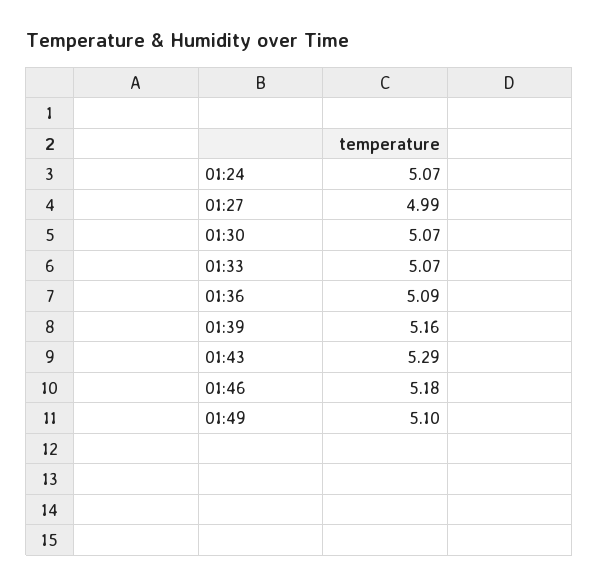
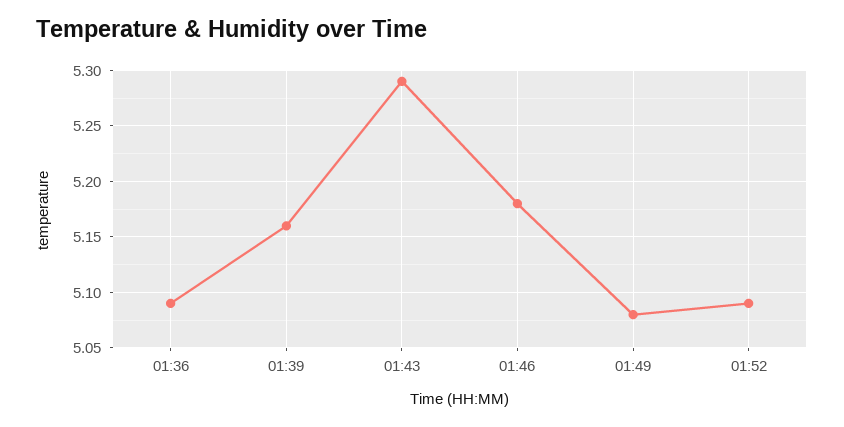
01:24: 5.07 -> none
01:27: 4.99 -> none
01:30: 5.07 -> none
01:33: 5.07 -> none
01:49: 5.1 -> 5.08
01:52: none -> 5.09

